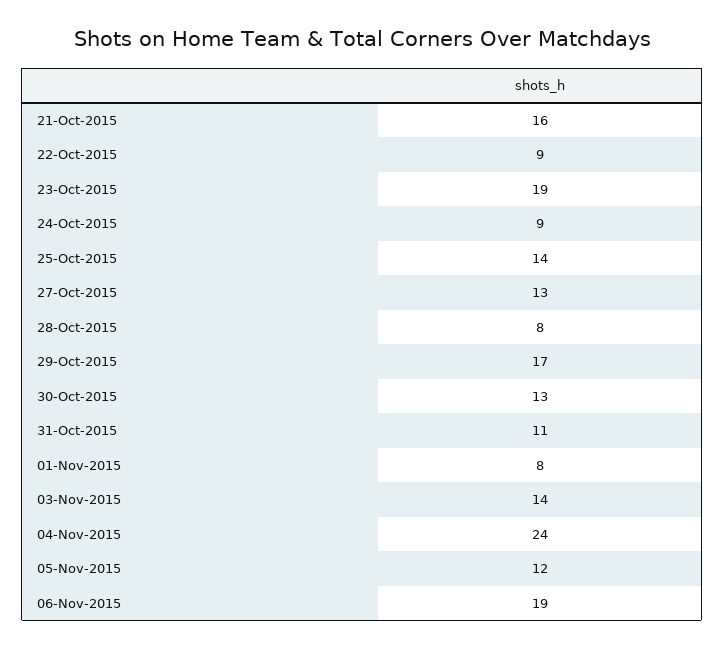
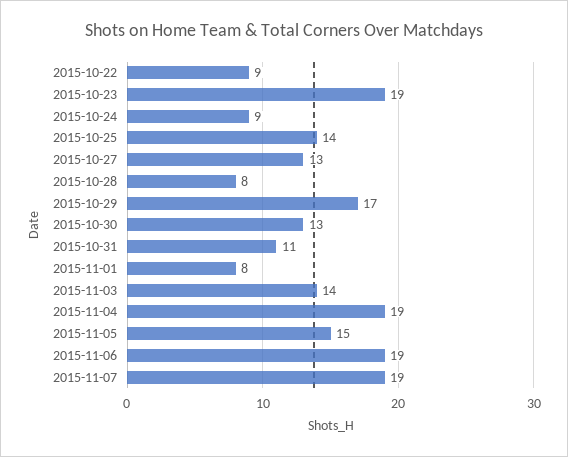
21-Oct-2015: 16 -> none
04-Nov-2015: 24 -> 19
05-Nov-2015: 12 -> 15
2015-11-07: none -> 19

